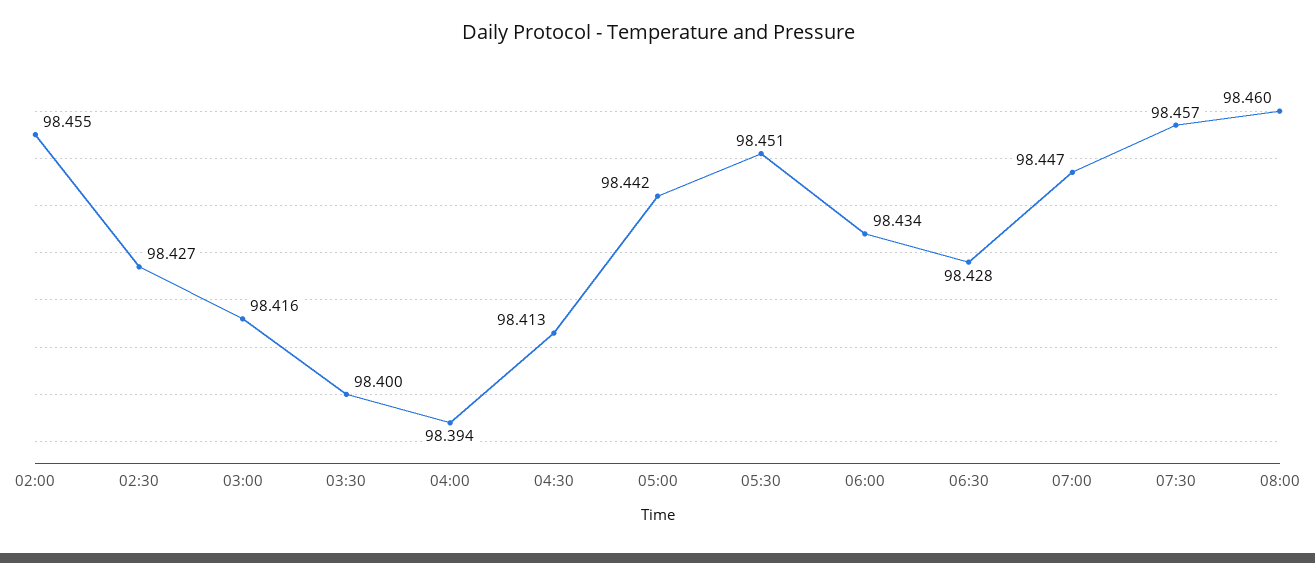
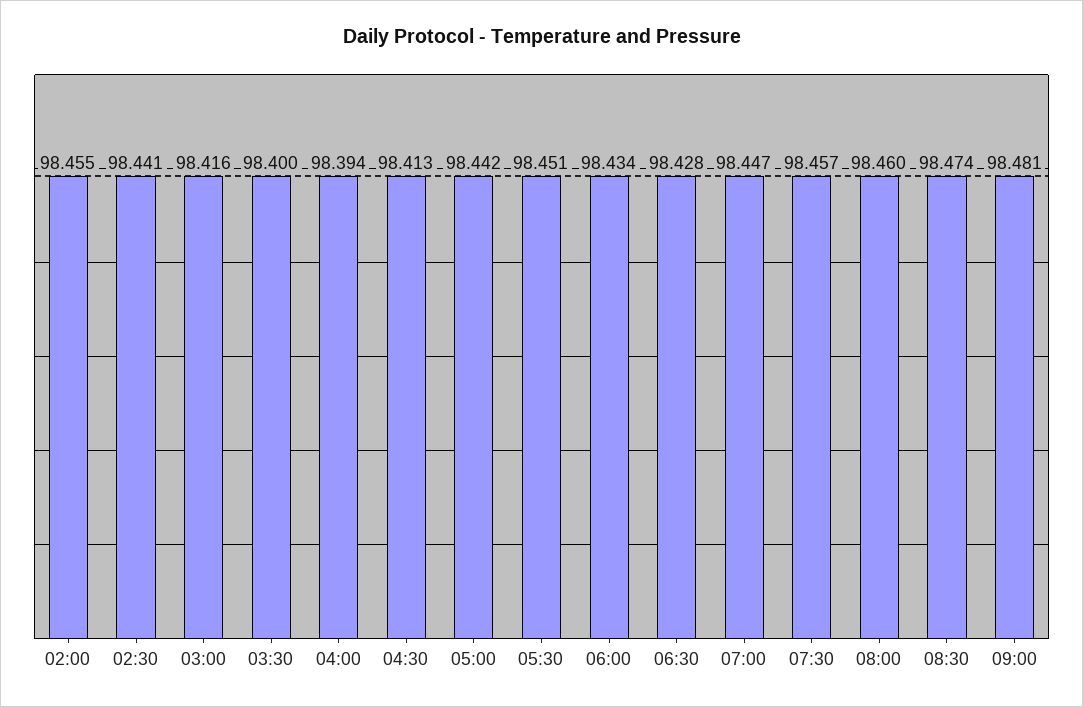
02:30: 98.427 -> 98.441
08:30: none -> 98.474
09:00: none -> 98.481

